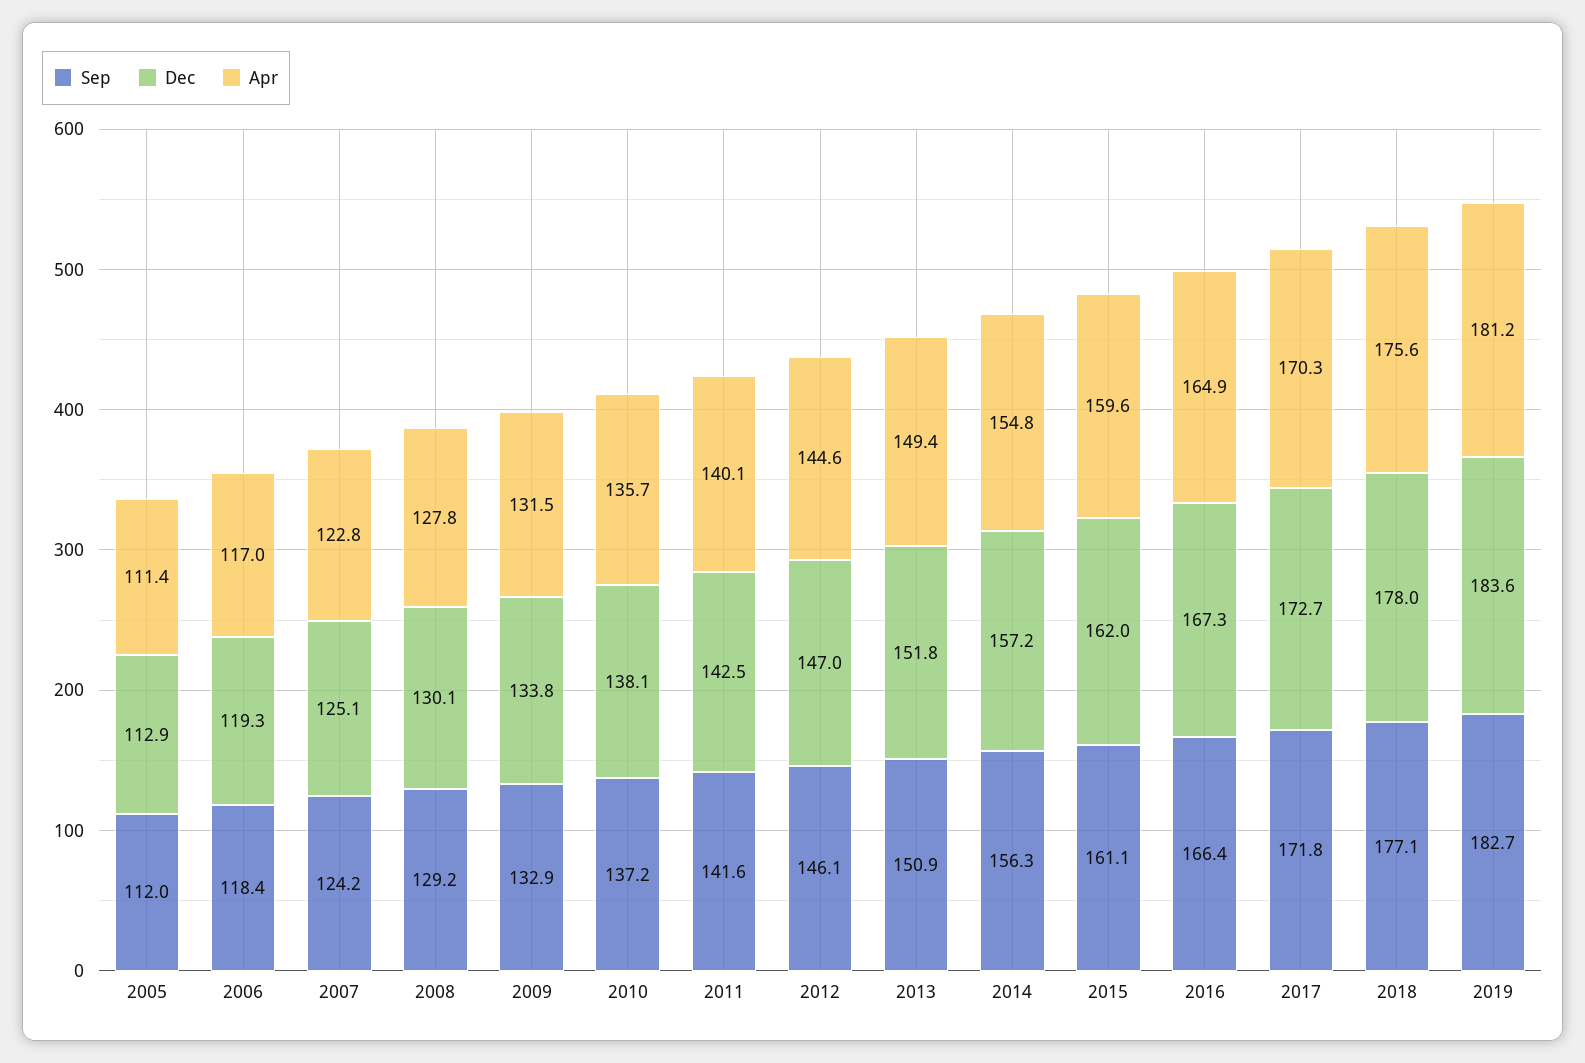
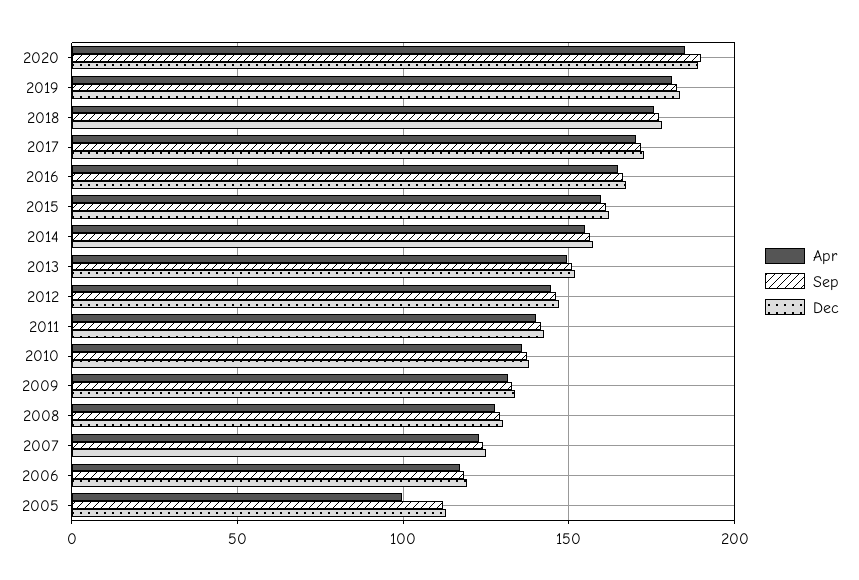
Apr, 2005: 111.4 -> 100
Apr, 2020: none -> 185
Sep, 2020: none -> 190
Dec, 2020: none -> 190

